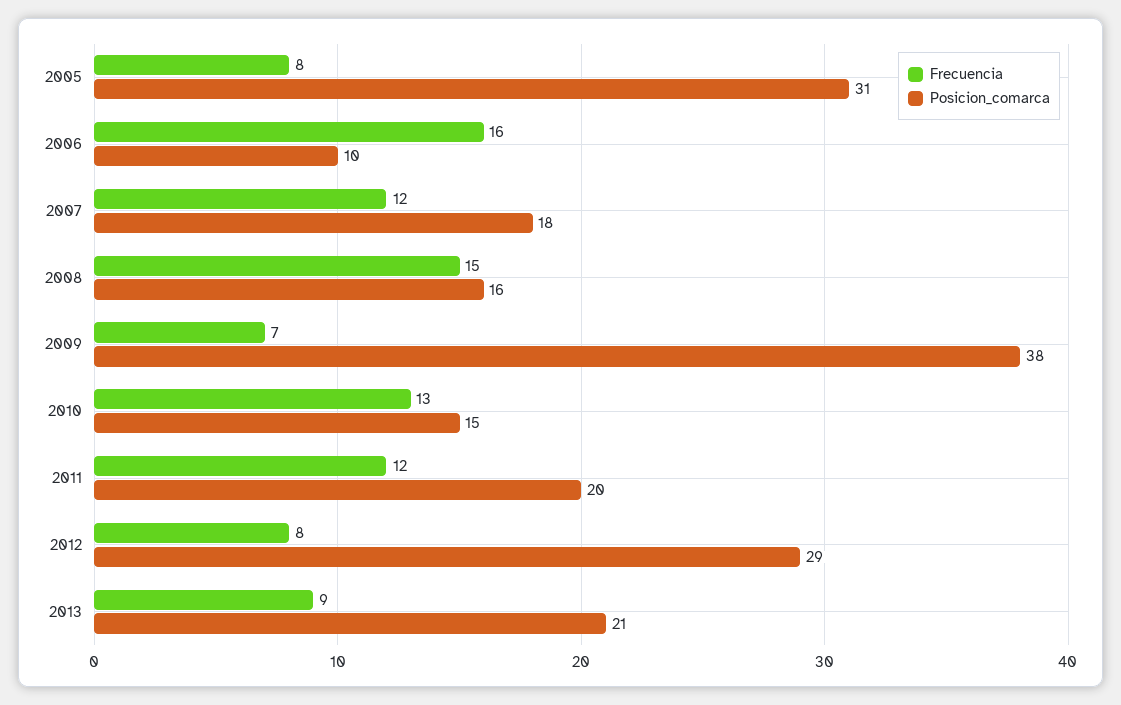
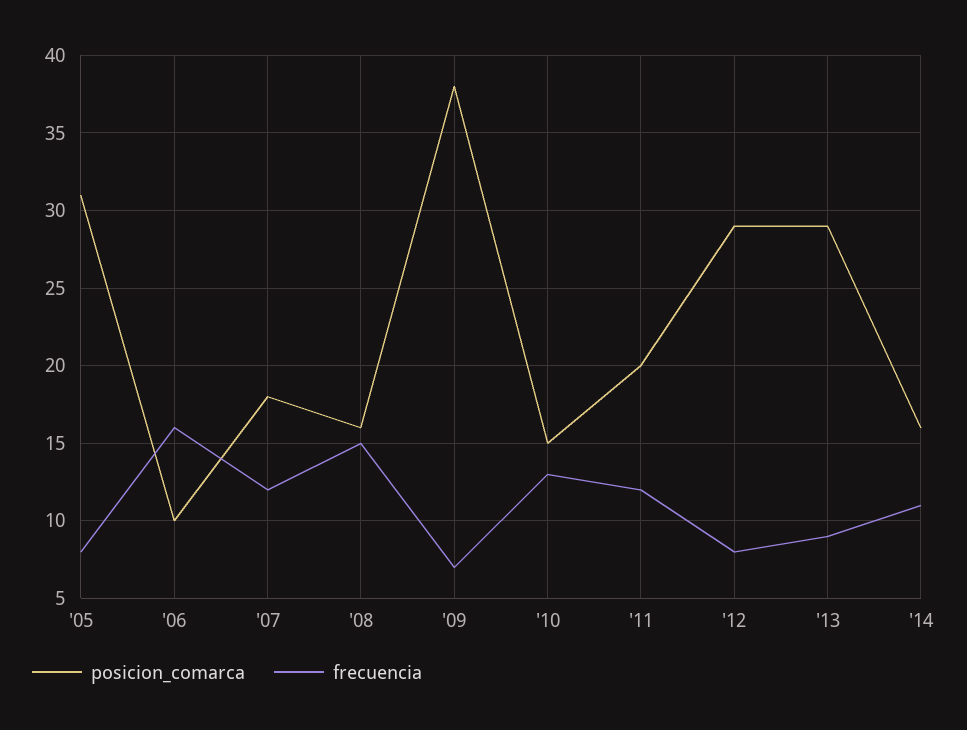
Posicion_comarca, 2013: 21 -> 29
Posicion_comarca, '14: none -> 16
Frecuencia, '14: none -> 11

